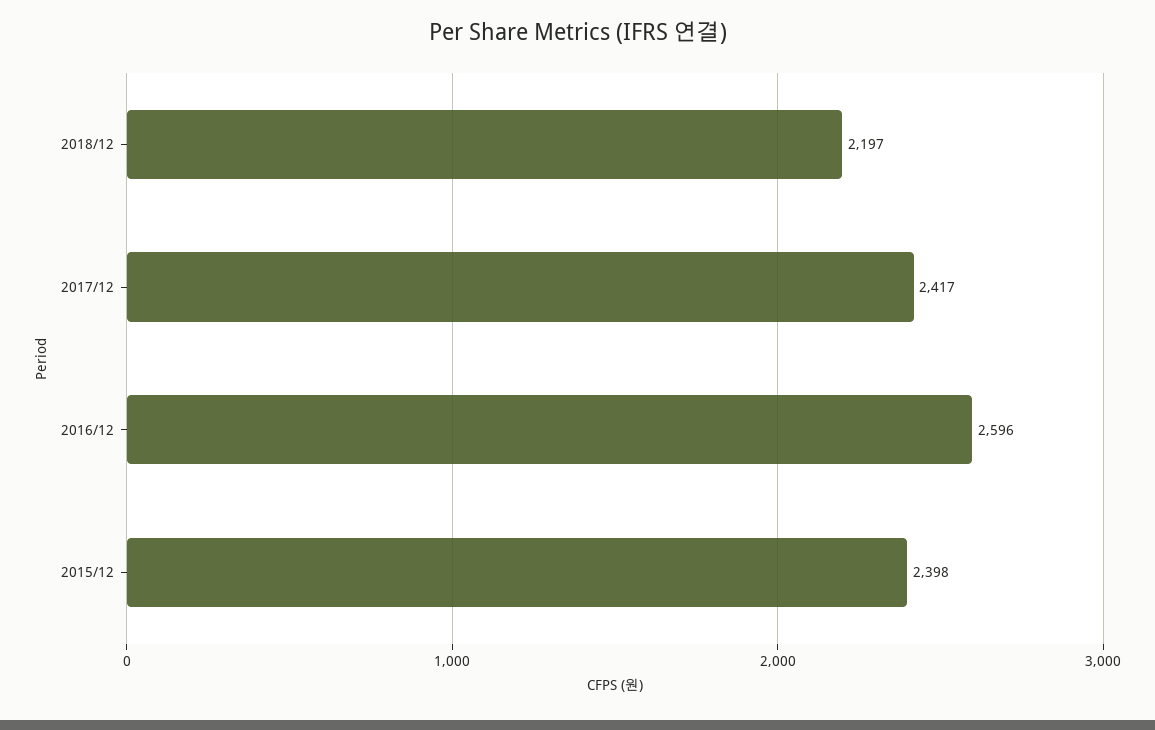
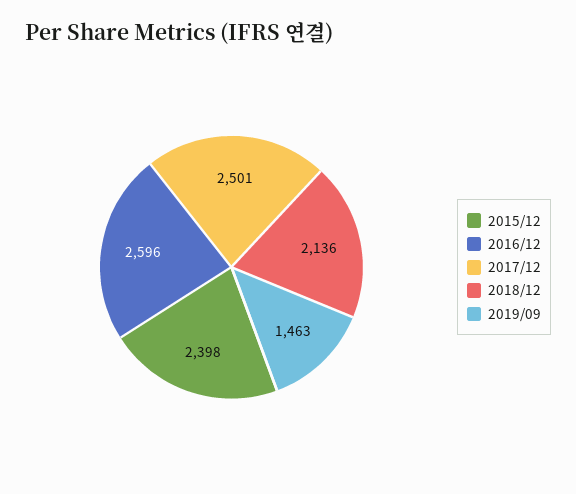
2018/12: 2197 -> 2136
2017/12: 2417 -> 2501
2019/09: none -> 1463

